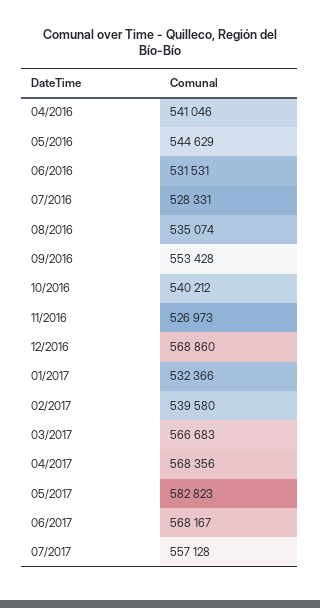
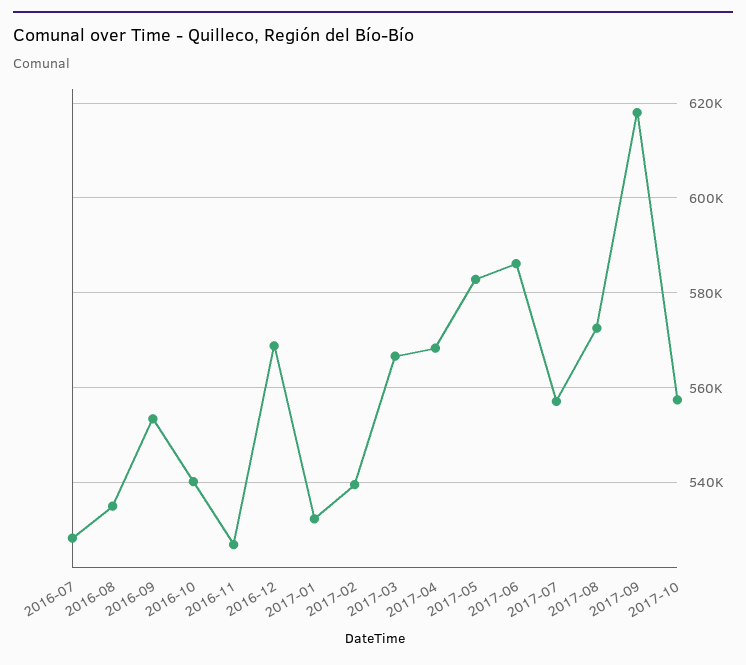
04/2016: 541046 -> none
05/2016: 544629 -> none
06/2016: 531531 -> none
06/2017: 568167 -> 586000
2017-08: none -> 572000
2017-09: none -> 618000
2017-10: none -> 558000

